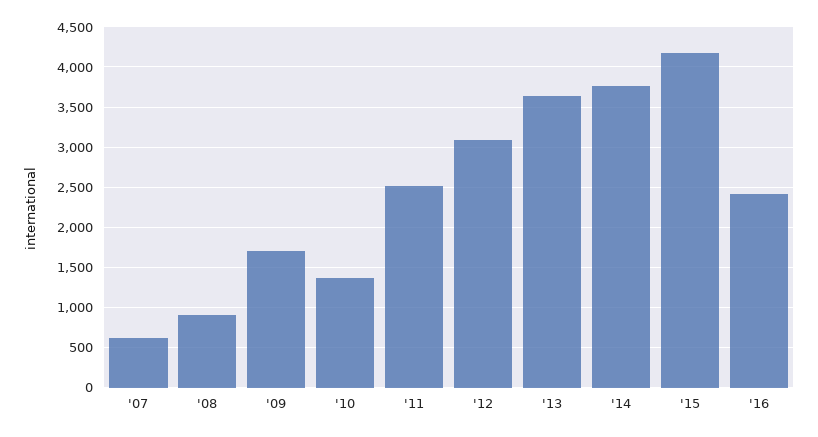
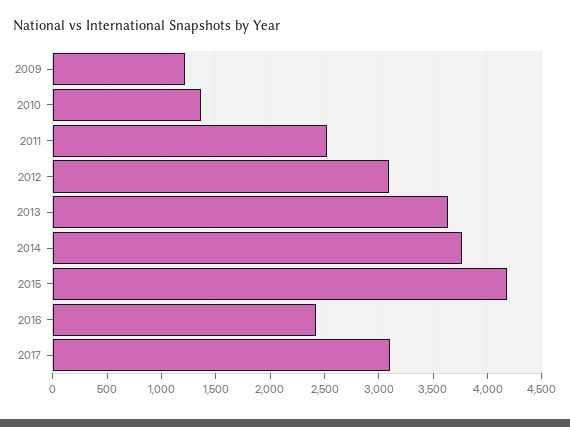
'07: 600 -> none
'08: 900 -> none
'09: 1700 -> 1200
2017: none -> 3100

